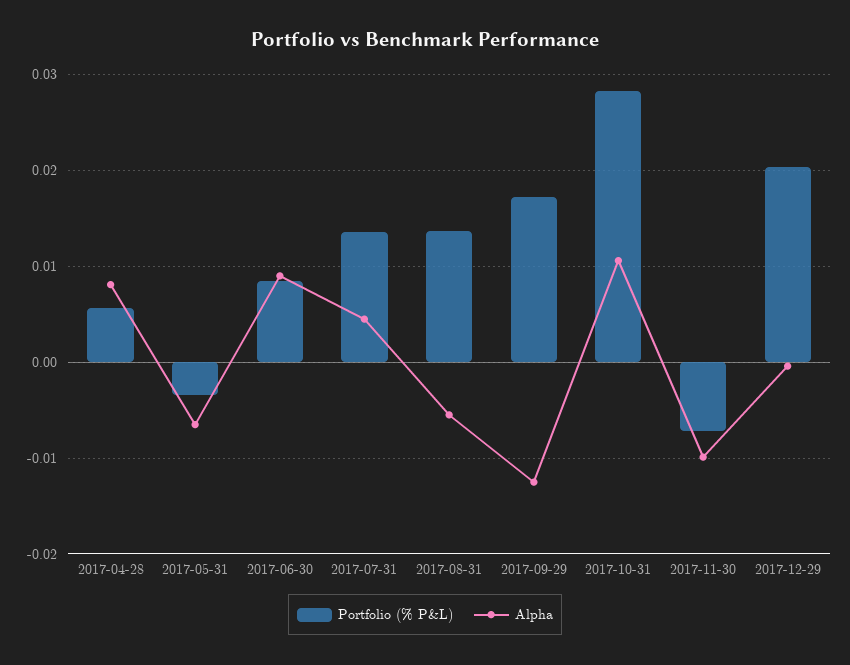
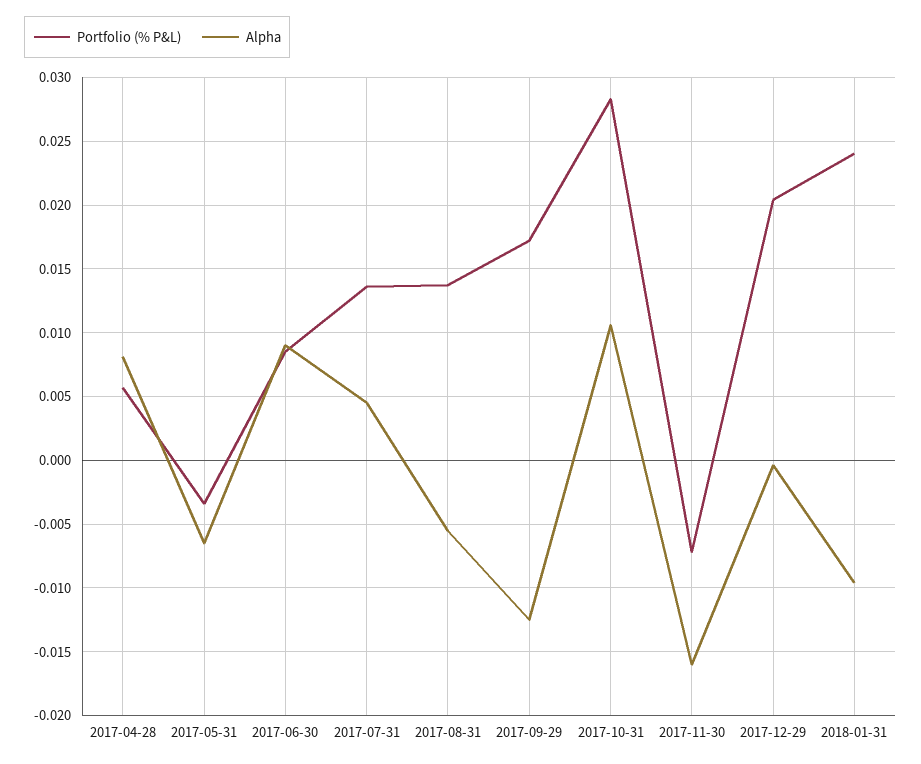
Alpha, 2017-11-30: -0.01 -> -0.016
Portfolio (% P&L), 2018-01-31: none -> 0.024
Alpha, 2018-01-31: none -> -0.0095

